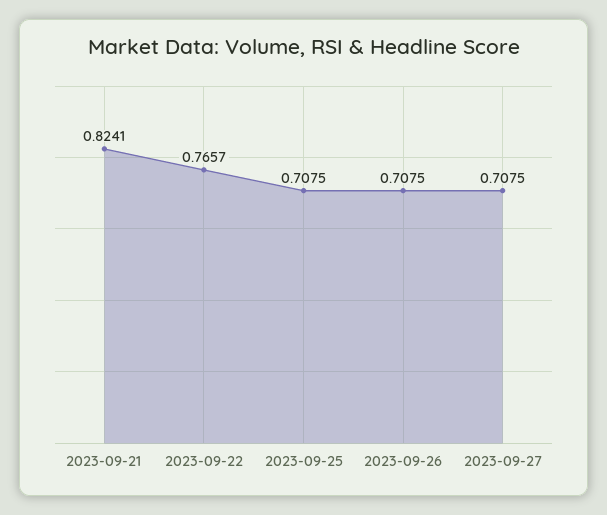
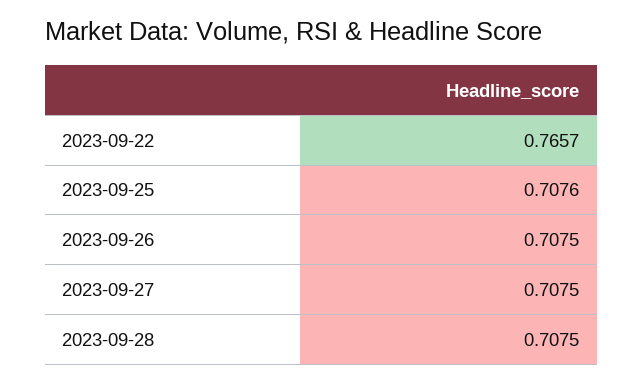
2023-09-21: 0.8241 -> none
2023-09-25: 0.7075 -> 0.7076
2023-09-28: none -> 0.7075

